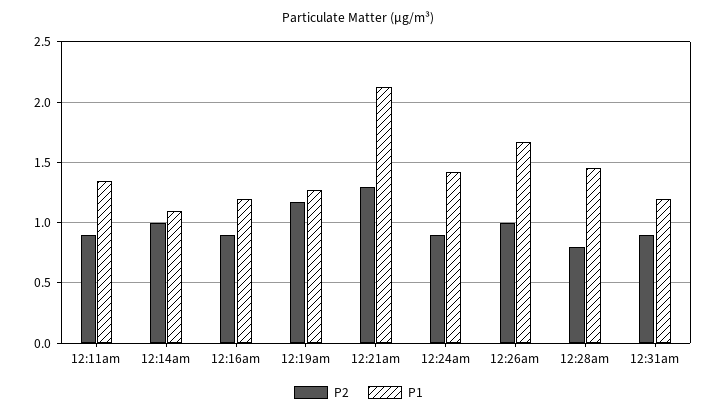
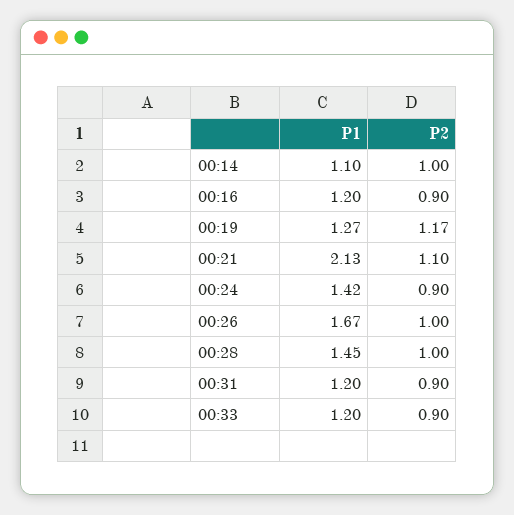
P2, 12:11am: 0.9 -> none
P1, 12:11am: 1.35 -> none
P2, 12:21am: 1.3 -> 1.1
P2, 12:28am: 0.8 -> 1
P1, 00:33: none -> 1.2
P2, 00:33: none -> 0.9

